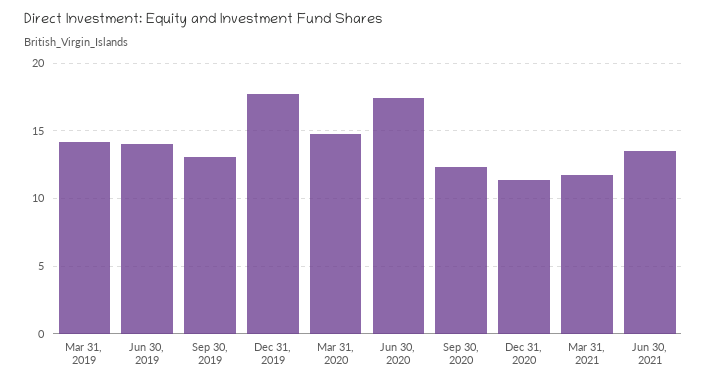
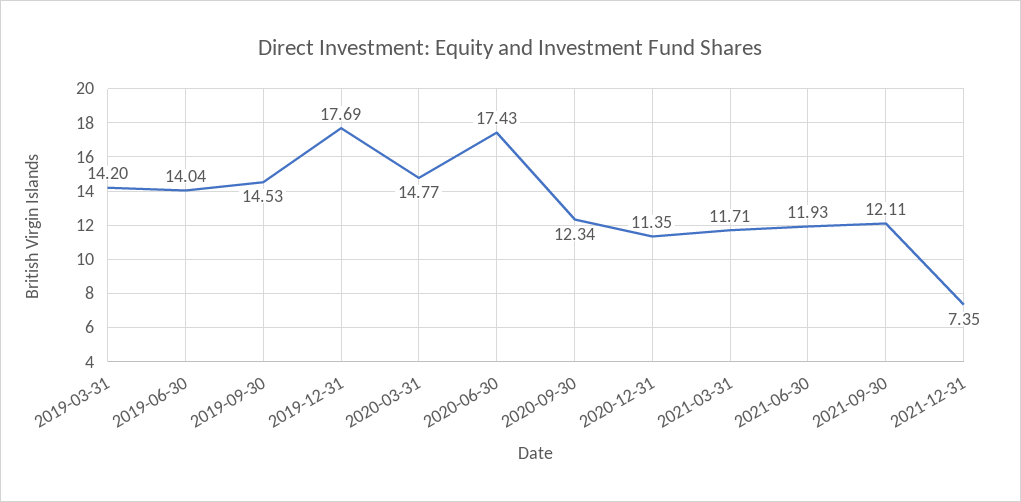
Sep 30, 2019: 13 -> 14.53
Jun 30, 2021: 13.5 -> 11.93
2021-09-30: none -> 12.11
2021-12-31: none -> 7.35

